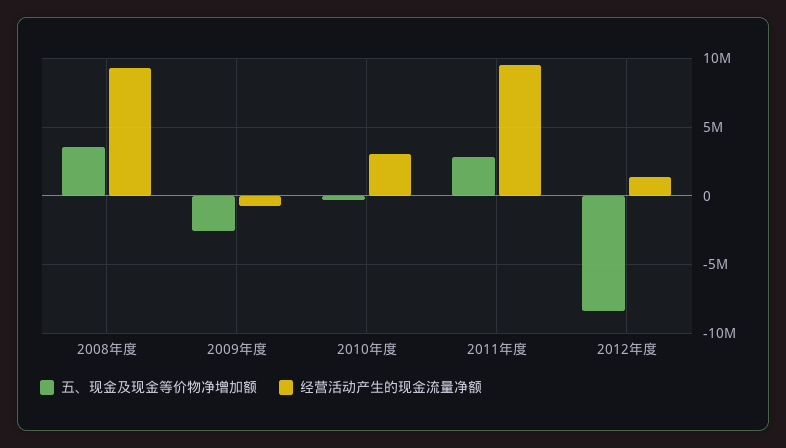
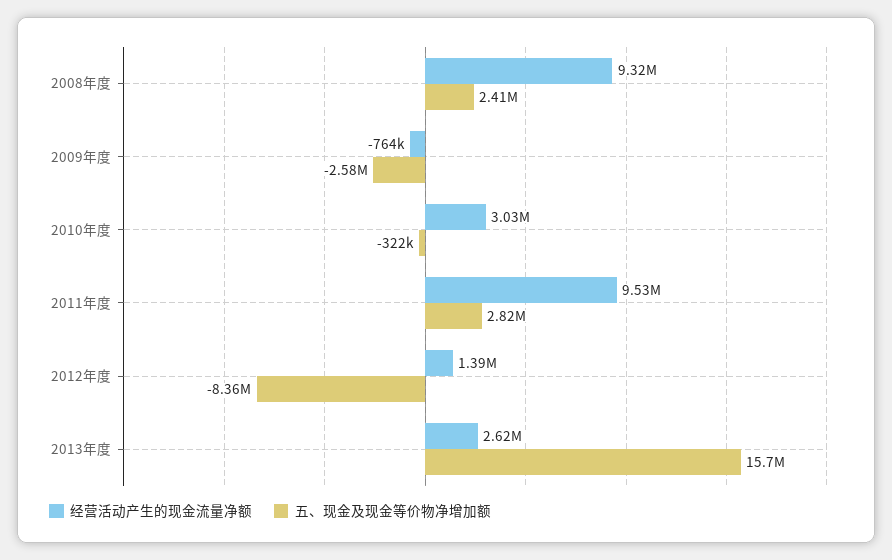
五、现金及现金等价物净增加额, 2008年度: 3500000 -> 2410000
经营活动产生的现金流量净额, 2013年度: none -> 2620000
五、现金及现金等价物净增加额, 2013年度: none -> 15700000

